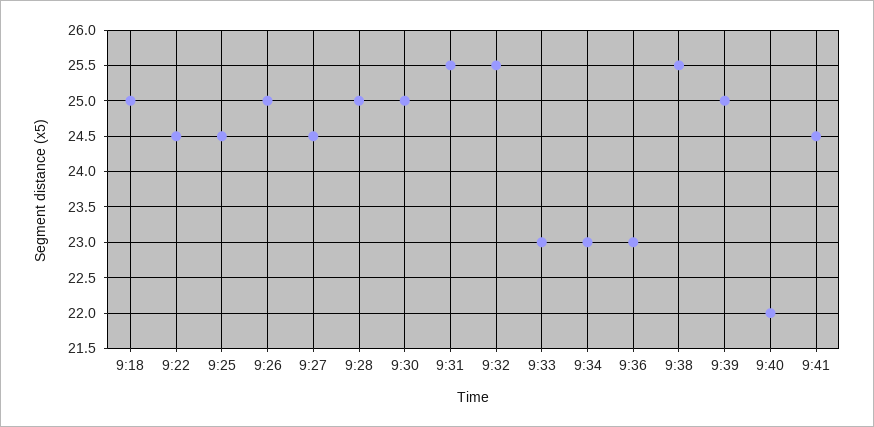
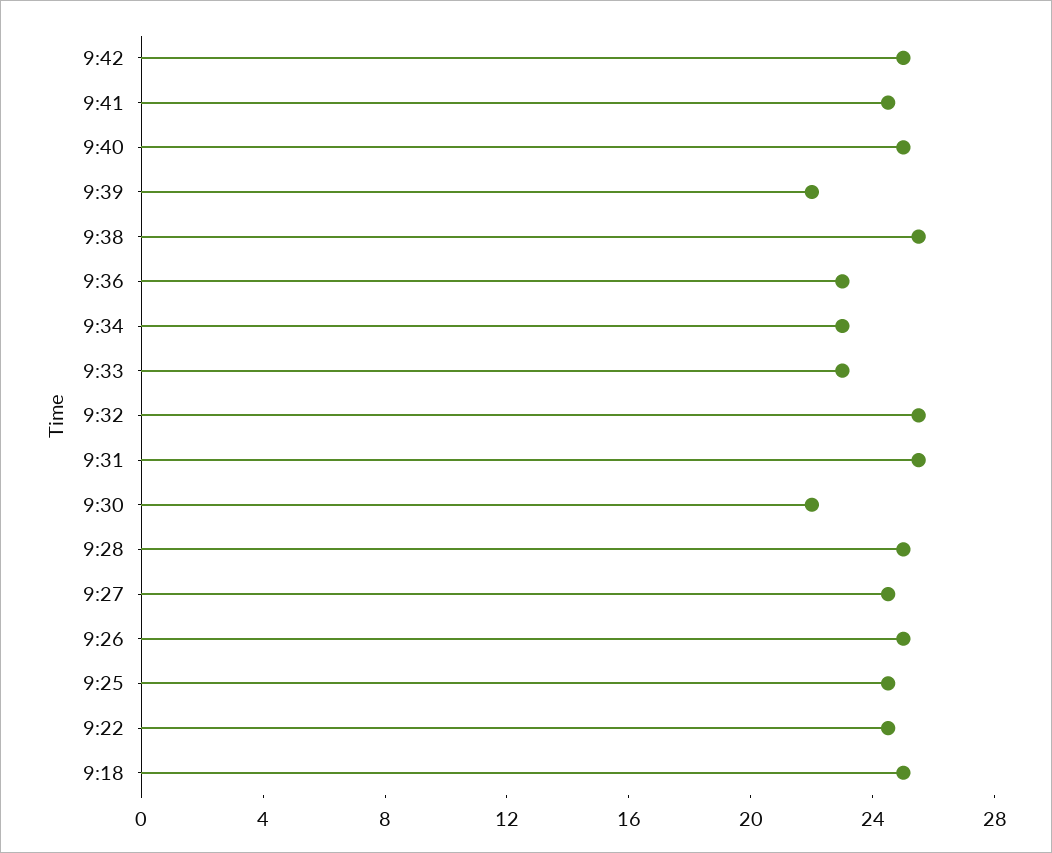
9:30: 25 -> 22
9:39: 25 -> 22
9:40: 22 -> 25
9:42: none -> 25

